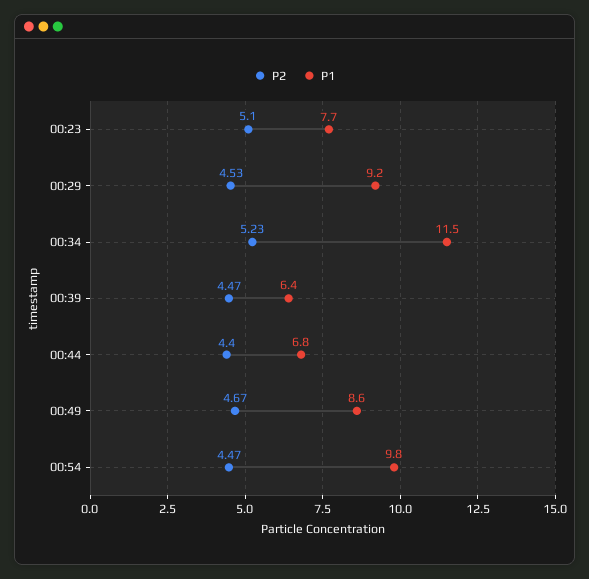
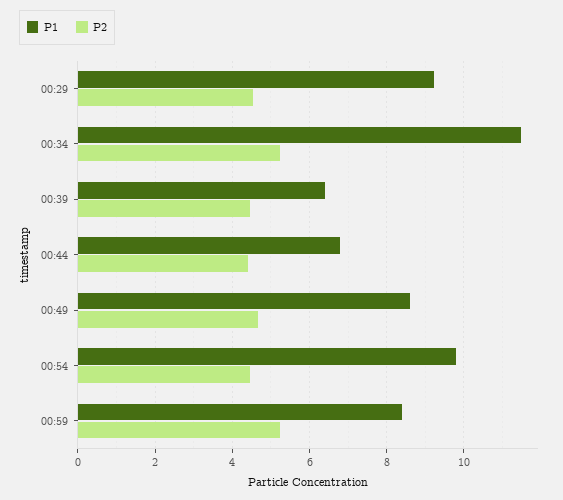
P2, 00:23: 5.1 -> none
P1, 00:23: 7.7 -> none
P1, 00:59: none -> 8.4
P2, 00:59: none -> 5.2

